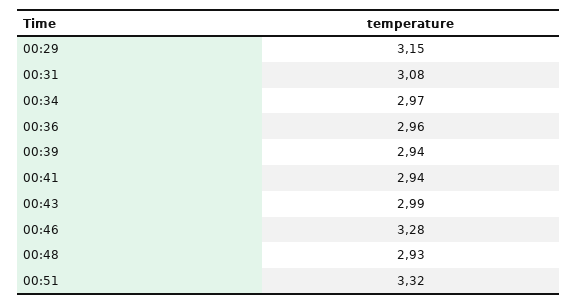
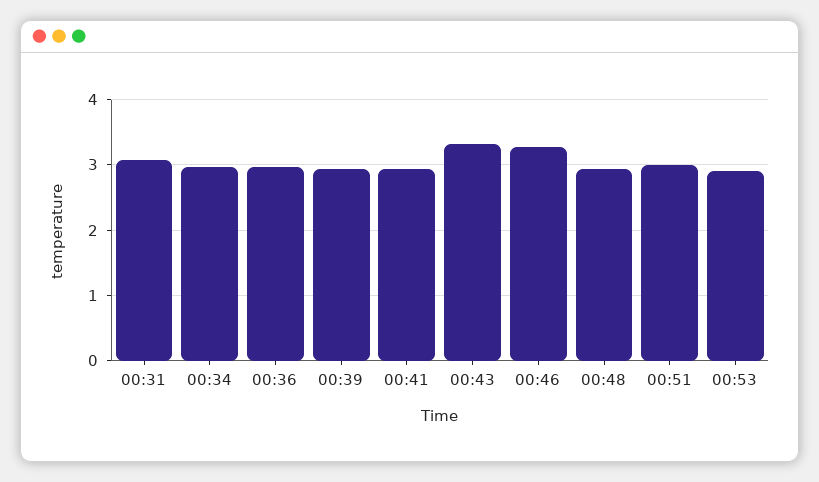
00:29: 3.15 -> none
00:43: 2.99 -> 3.3
00:51: 3.32 -> 3
00:53: none -> 2.9

